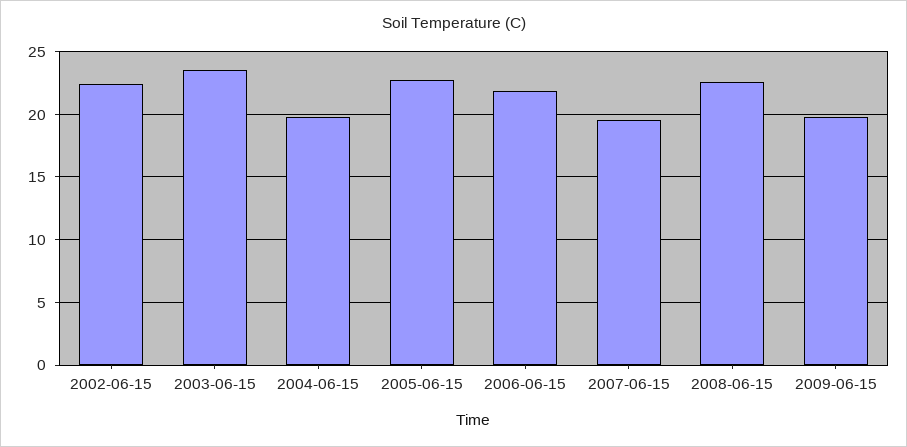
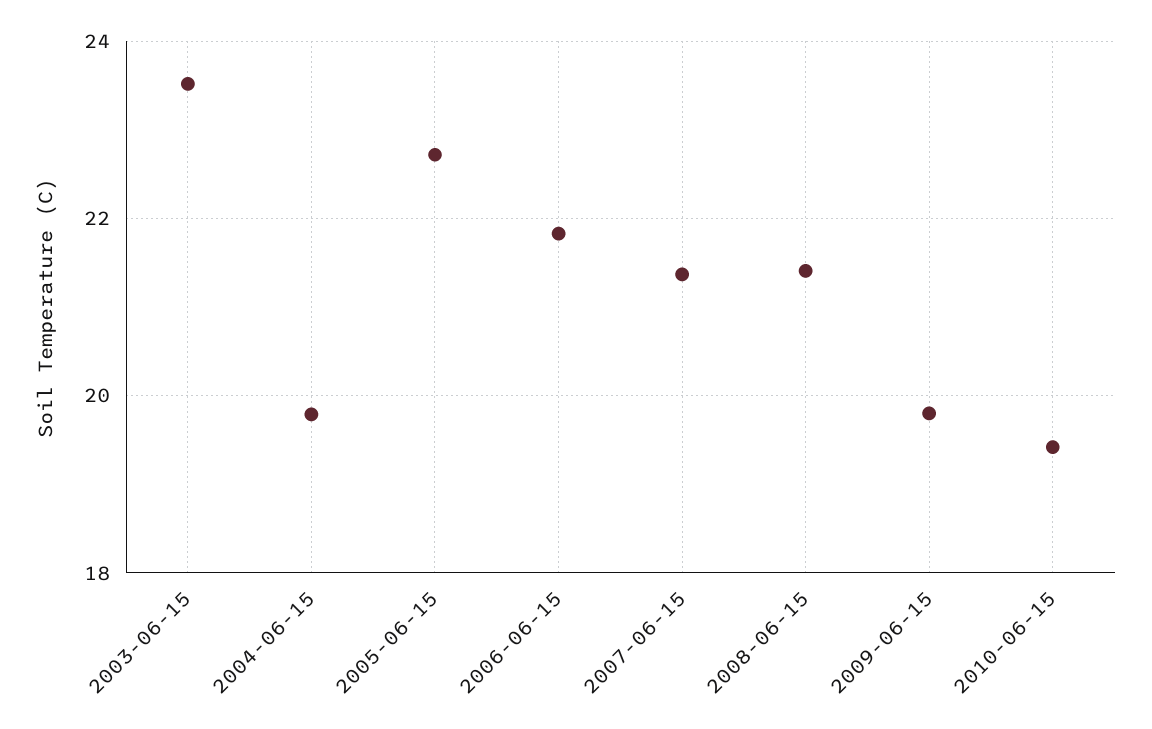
2002-06-15: 22.5 -> none
2007-06-15: 19.5 -> 21.4
2008-06-15: 22.5 -> 21.4
2010-06-15: none -> 19.4

